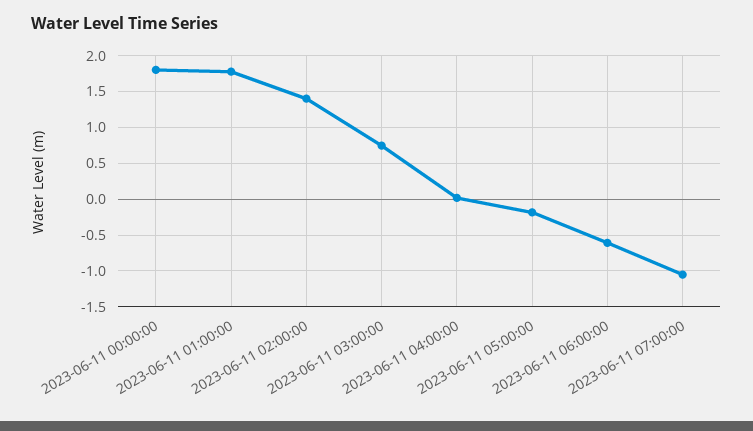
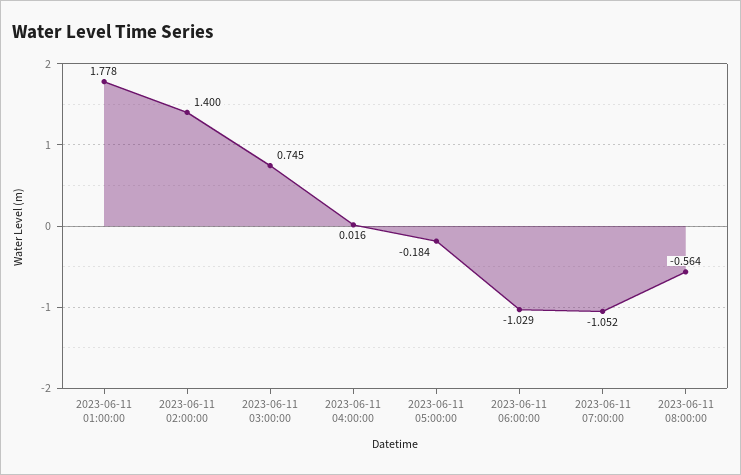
2023-06-11 00:00:00: 1.8 -> none
2023-06-11 06:00:00: -0.6 -> -1.029
2023-06-11 08:00:00: none -> -0.564

